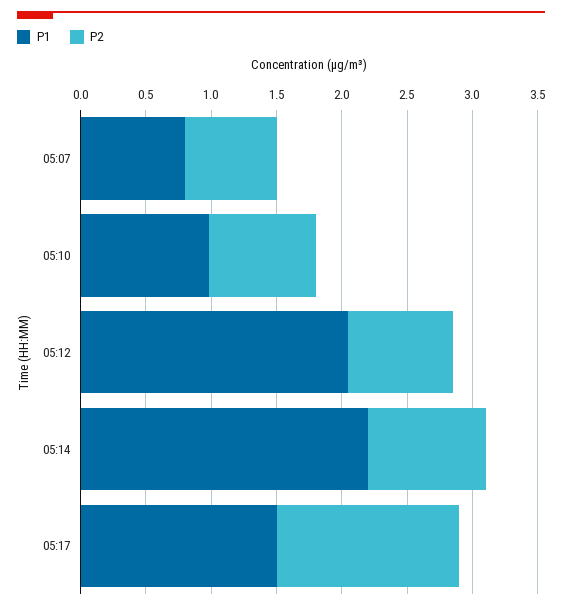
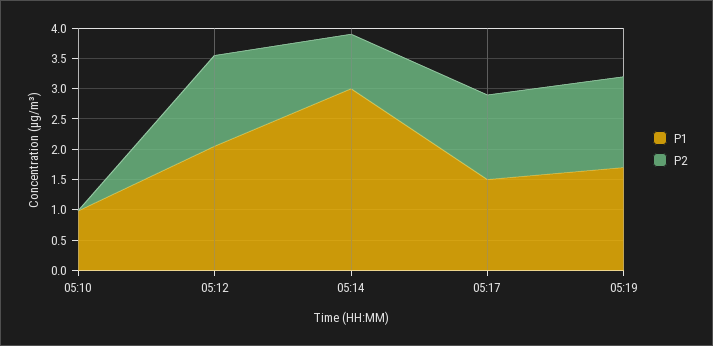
P1, 05:07: 0.8 -> none
P2, 05:07: 0.7 -> none
P2, 05:10: 0.8 -> 0
P2, 05:12: 0.8 -> 1.5
P1, 05:14: 2.2 -> 3
P1, 05:19: none -> 1.75
P2, 05:19: none -> 1.5

